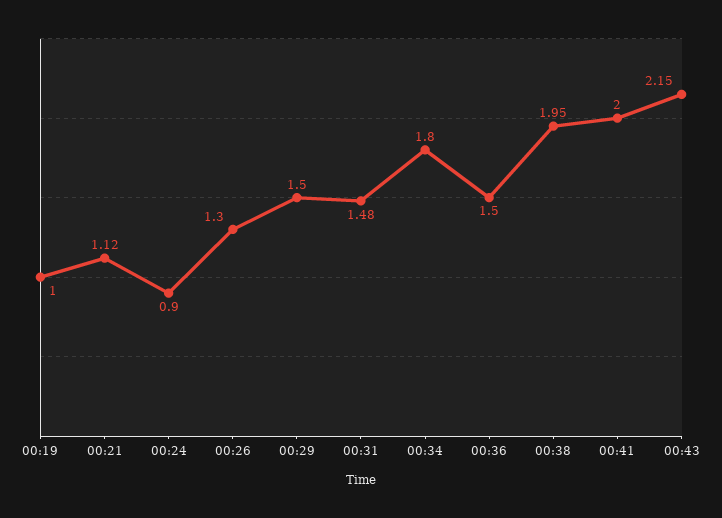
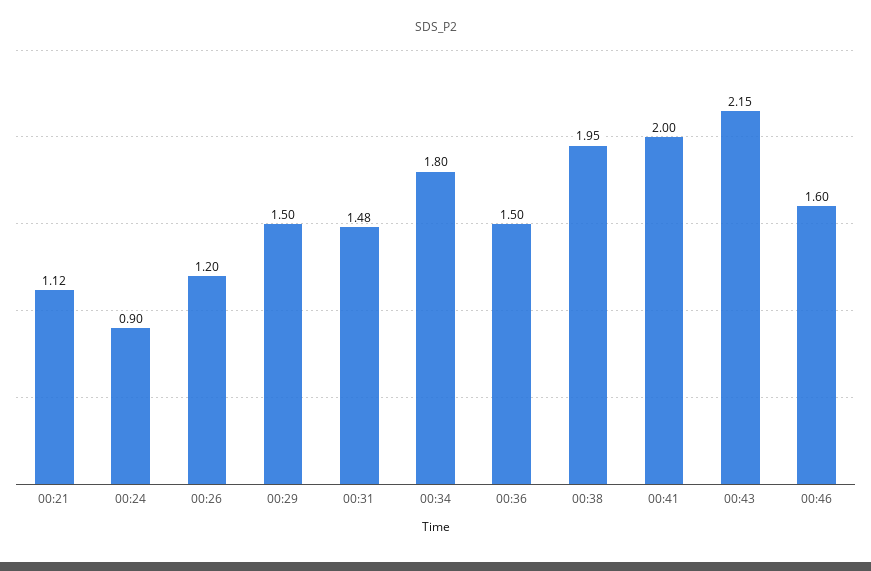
00:19: 1 -> none
00:26: 1.3 -> 1.2
00:46: none -> 1.6

